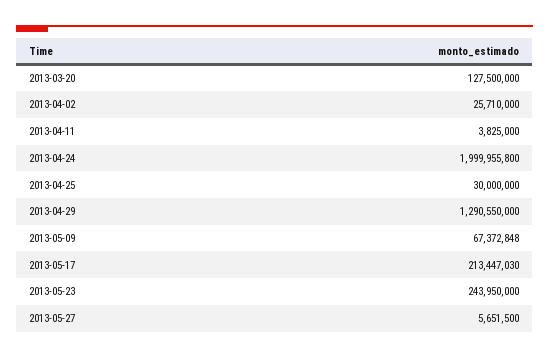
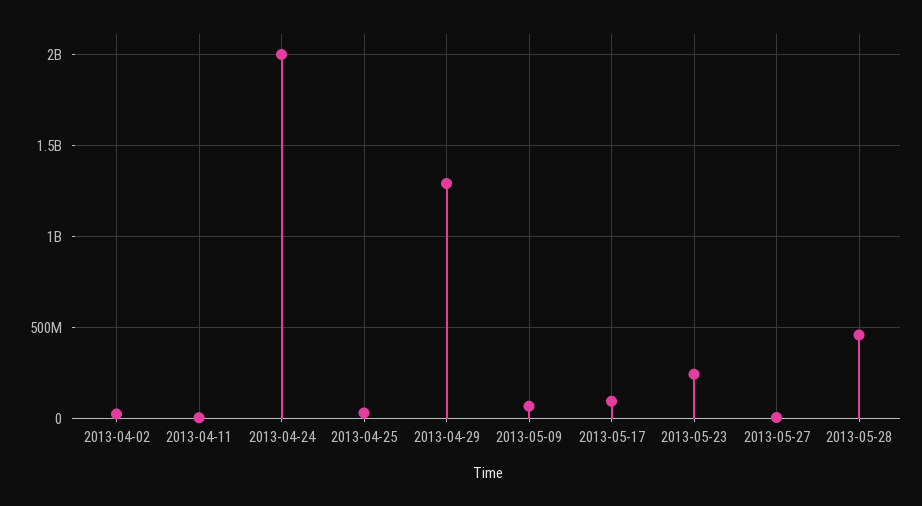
2013-03-20: 127500000 -> none
2013-05-17: 213447030 -> 100000000
2013-05-28: none -> 450000000

